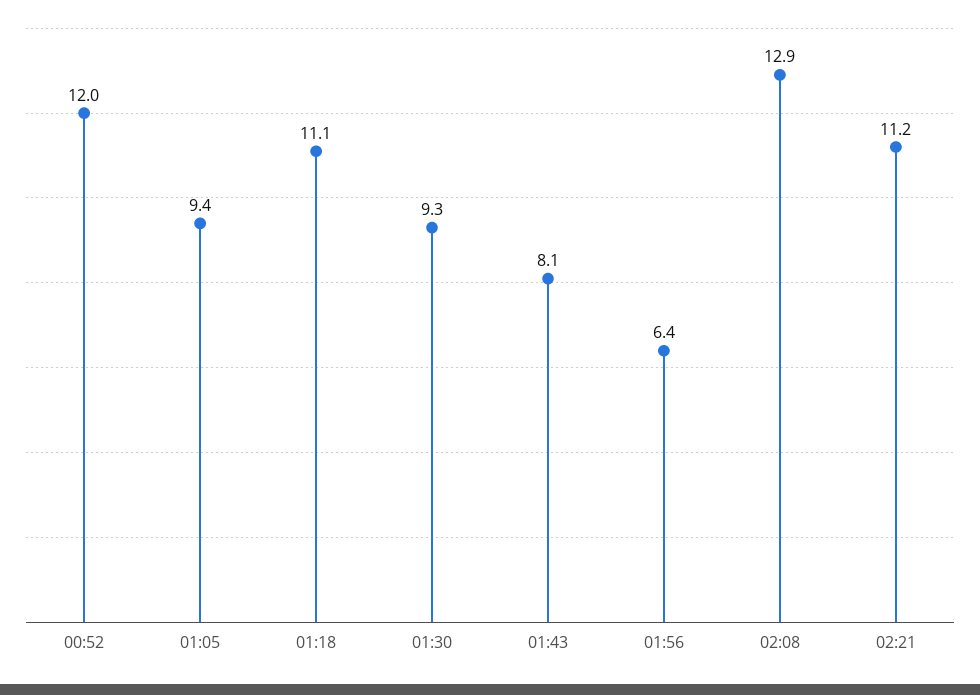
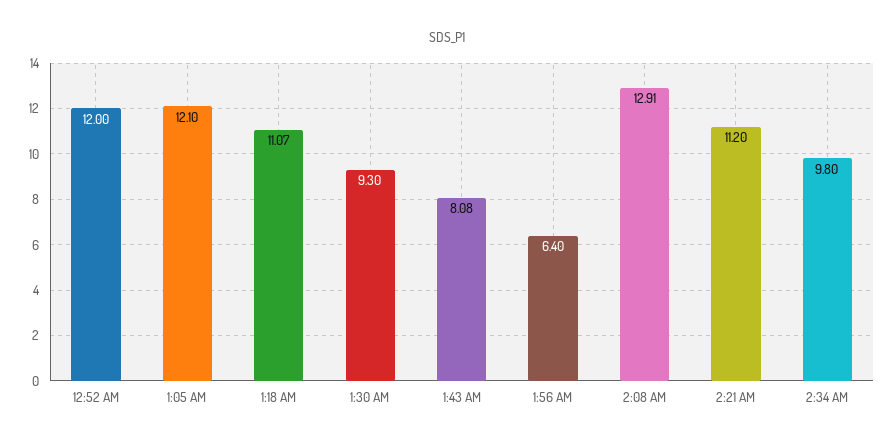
01:05: 9.4 -> 12.1
2:34 AM: none -> 9.8

